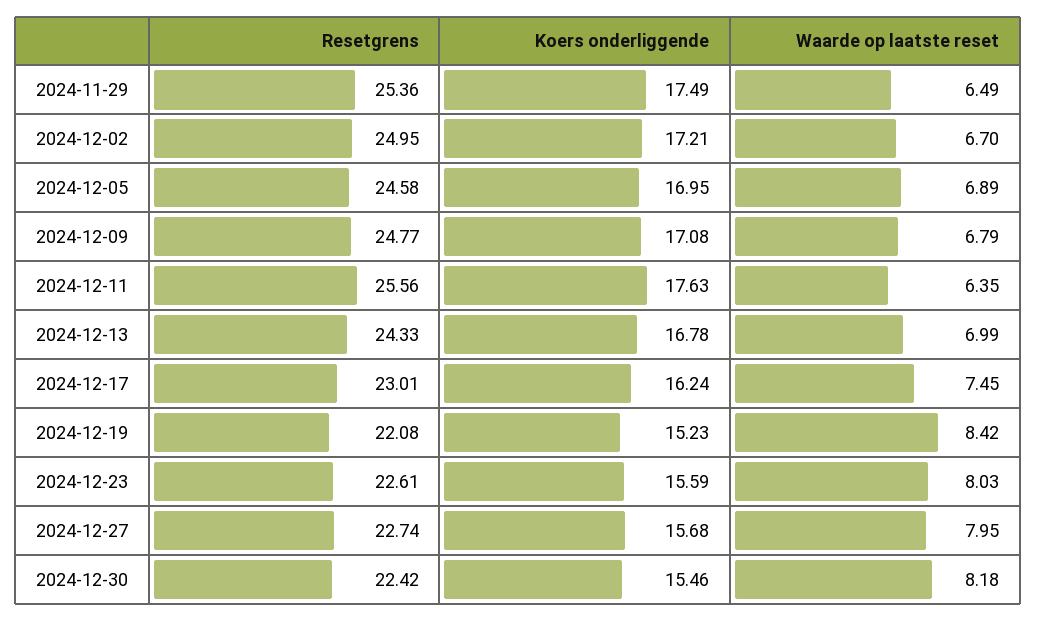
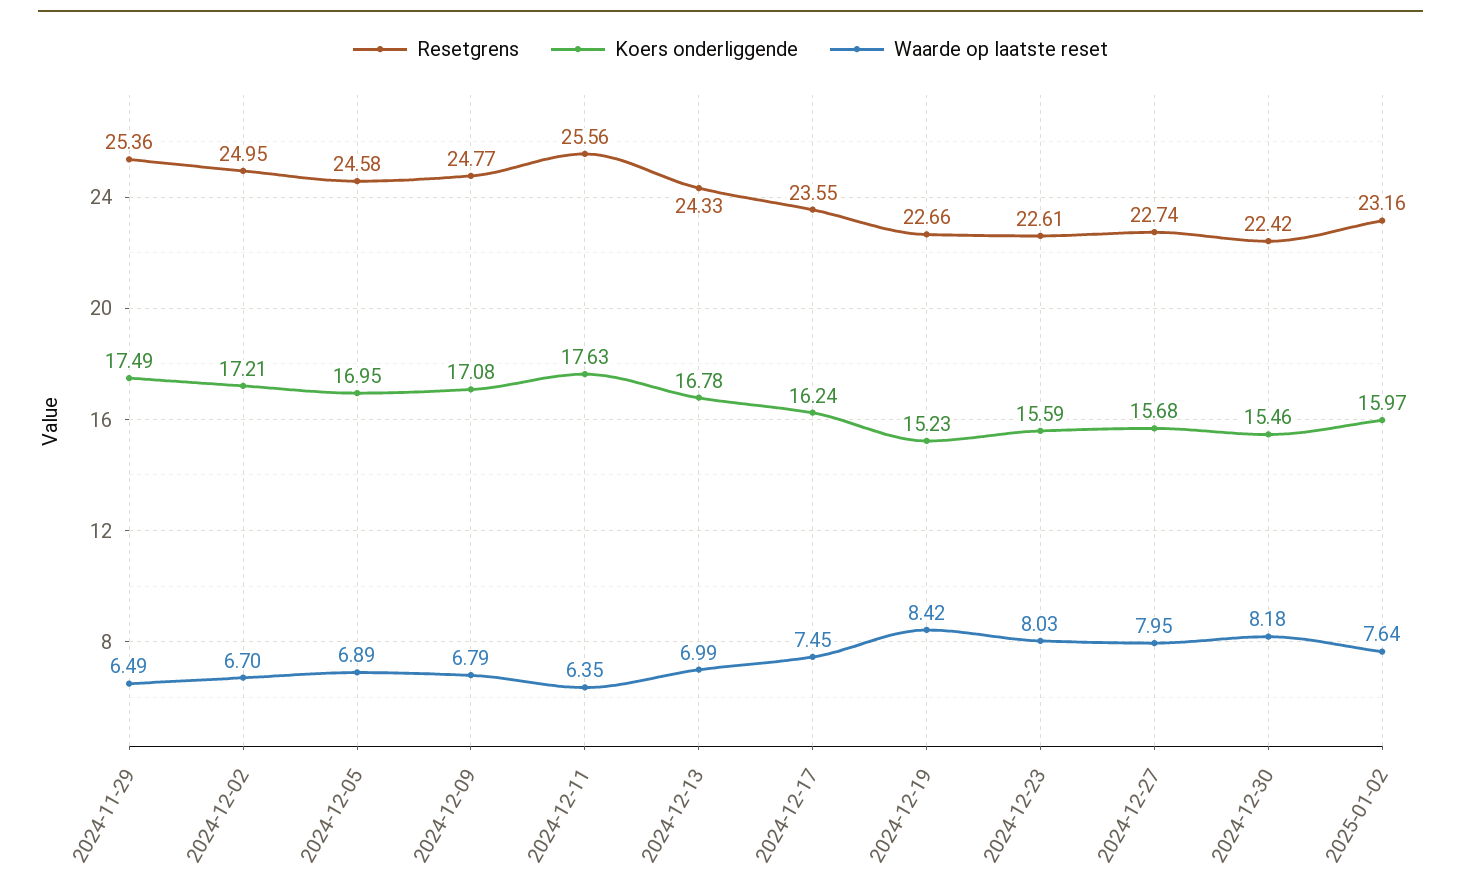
Resetgrens, 2024-12-17: 23.01 -> 23.55
Resetgrens, 2024-12-19: 22.08 -> 22.66
Resetgrens, 2025-01-02: none -> 23.16
Koers onderliggende, 2025-01-02: none -> 15.97
Waarde op laatste reset, 2025-01-02: none -> 7.64

